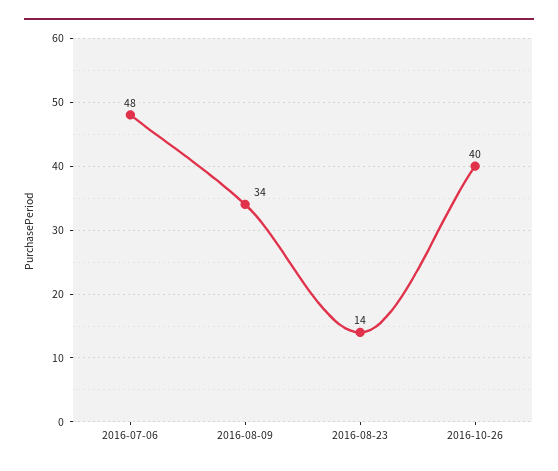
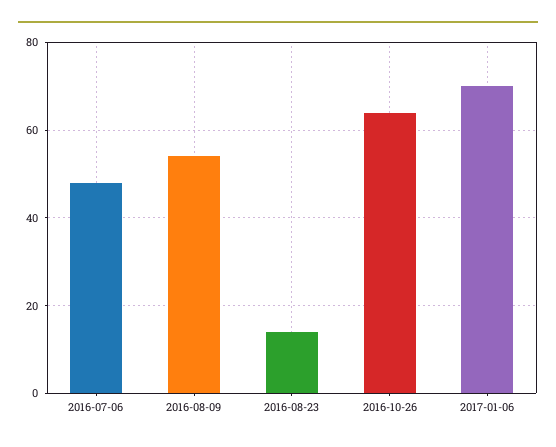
2016-08-09: 34 -> 55
2016-10-26: 40 -> 65
2017-01-06: none -> 70

